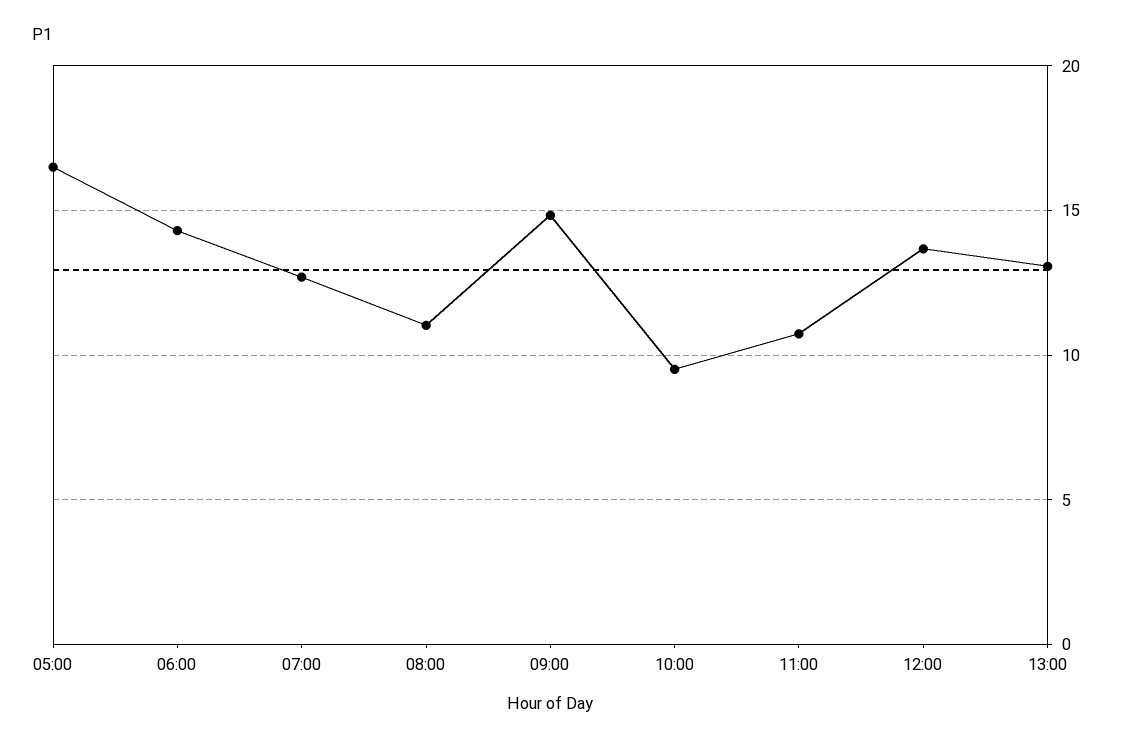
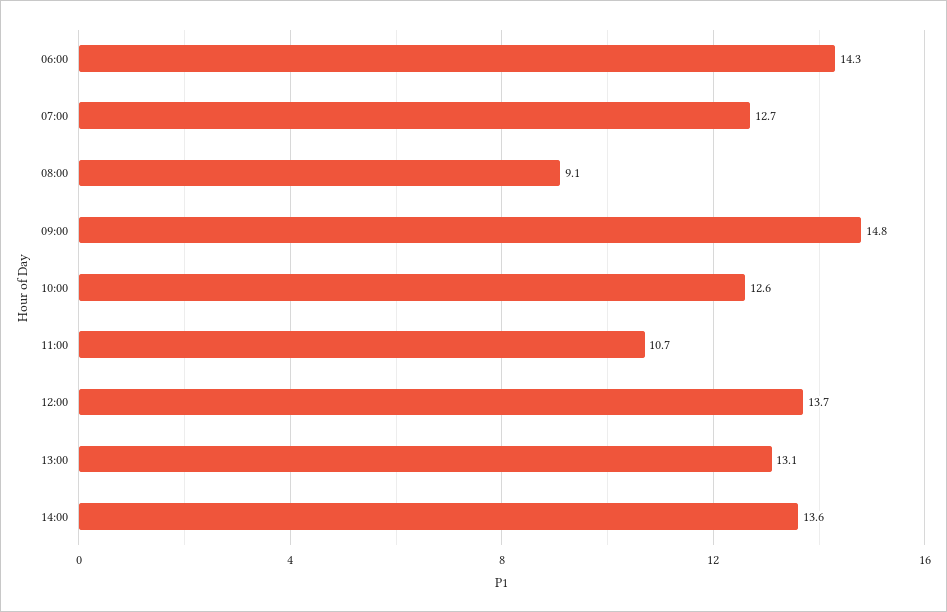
05:00: 16.5 -> none
08:00: 11 -> 9.1
10:00: 9.5 -> 12.6
14:00: none -> 13.6

